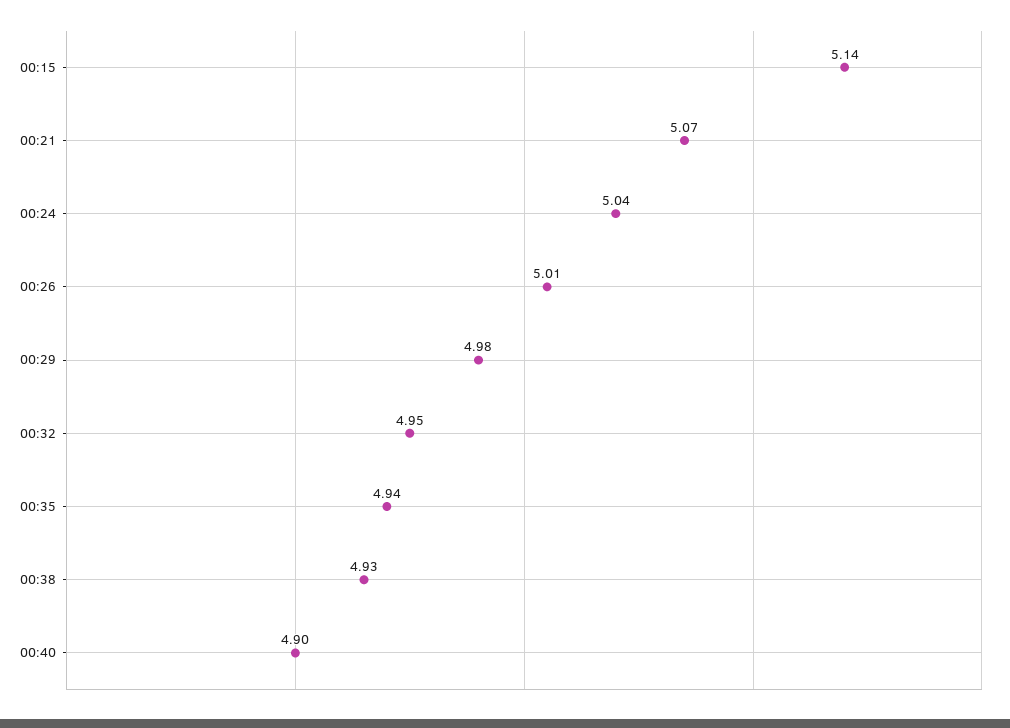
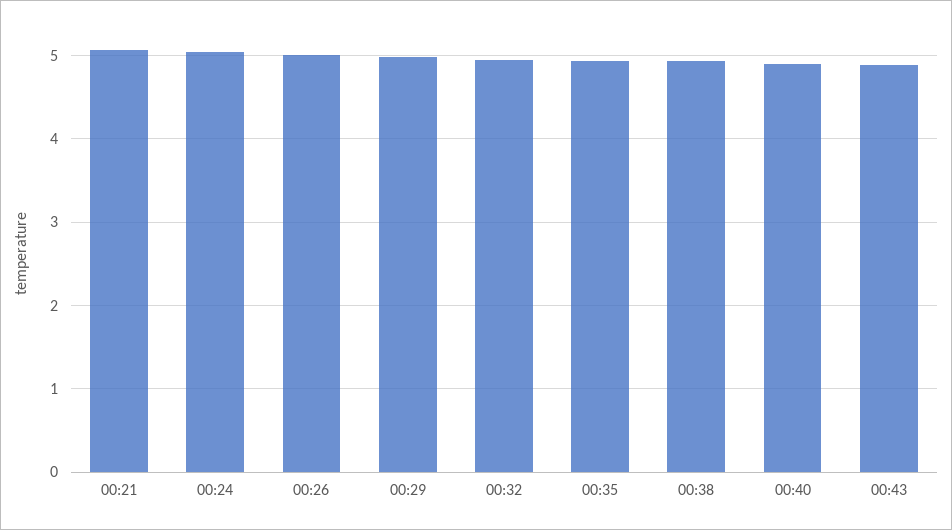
00:15: 5.14 -> none
00:43: none -> 4.9

